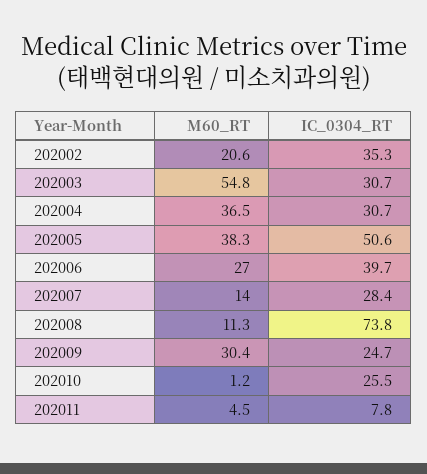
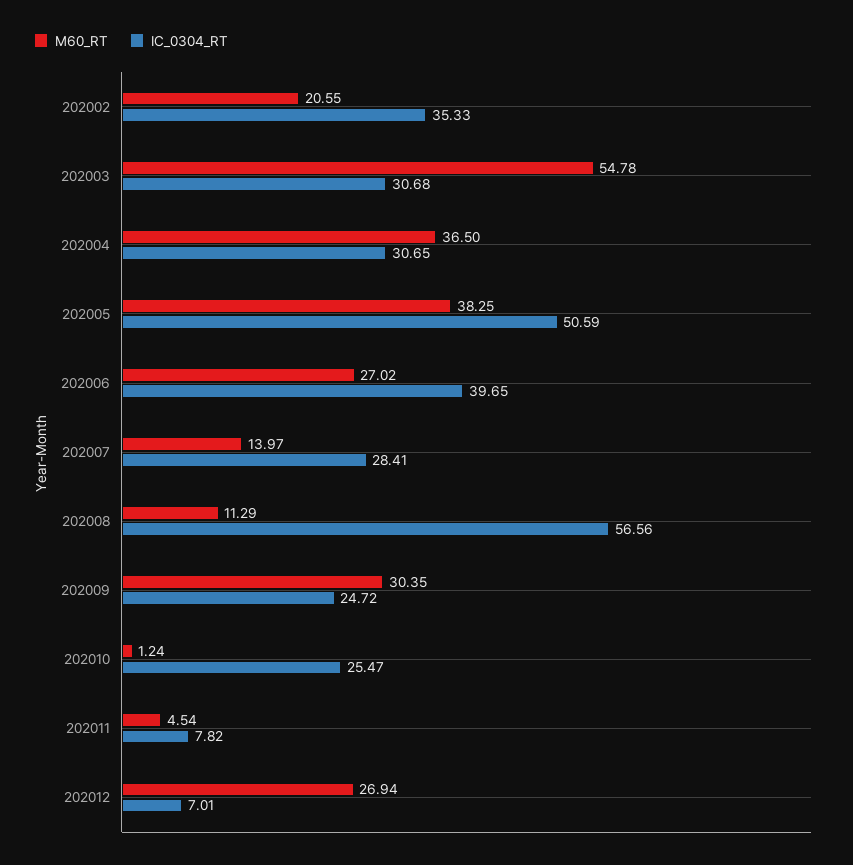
IC_0304_RT, 202008: 73.8 -> 56.56
M60_RT, 202012: none -> 26.94
IC_0304_RT, 202012: none -> 7.01

